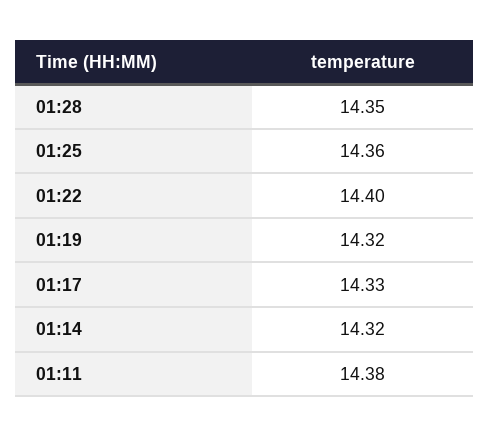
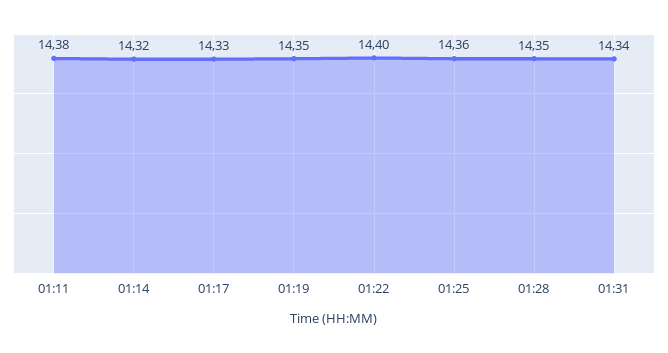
01:19: 14.32 -> 14.35
01:31: none -> 14.34

